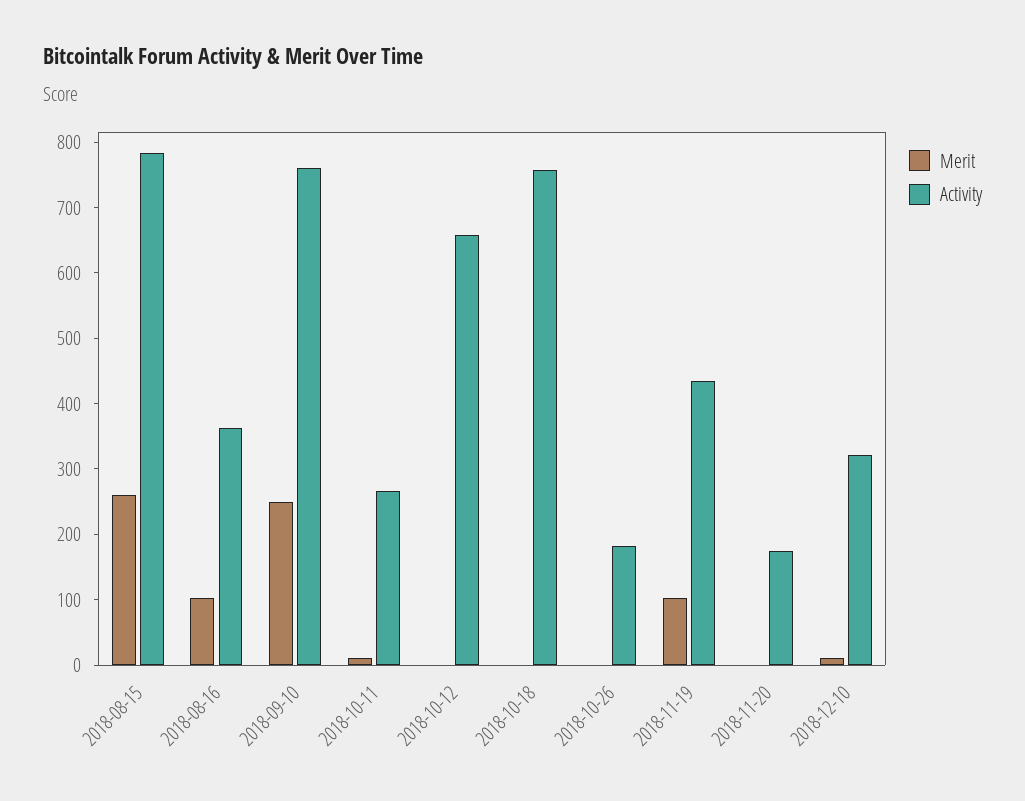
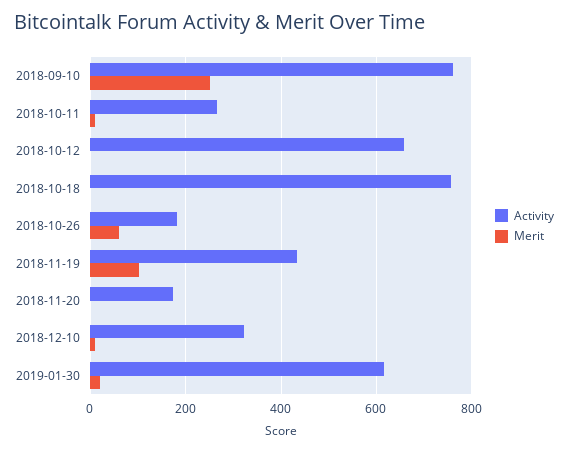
Merit, 2018-08-15: 260 -> none
Activity, 2018-08-15: 780 -> none
Merit, 2018-08-16: 100 -> none
Activity, 2018-08-16: 360 -> none
Merit, 2018-10-26: 0 -> 60
Activity, 2019-01-30: none -> 620
Merit, 2019-01-30: none -> 20

